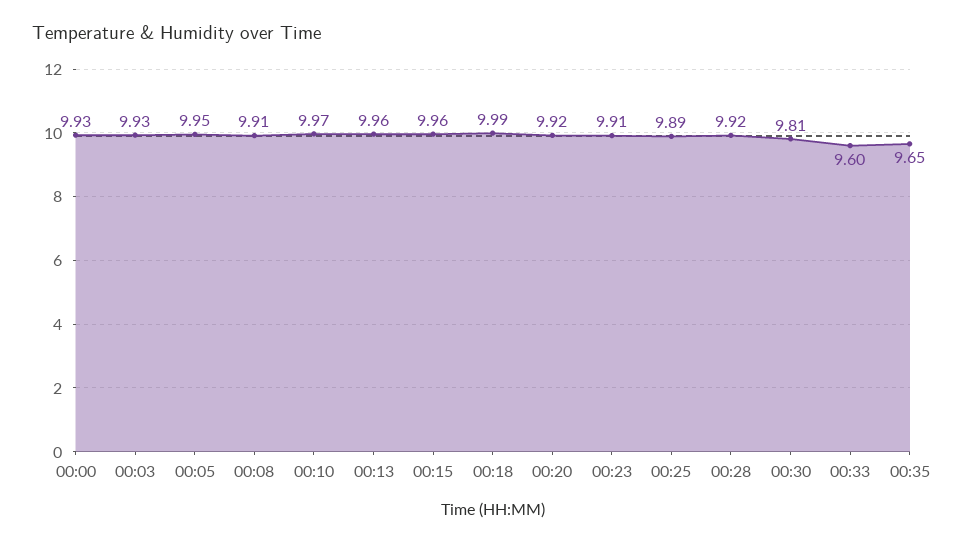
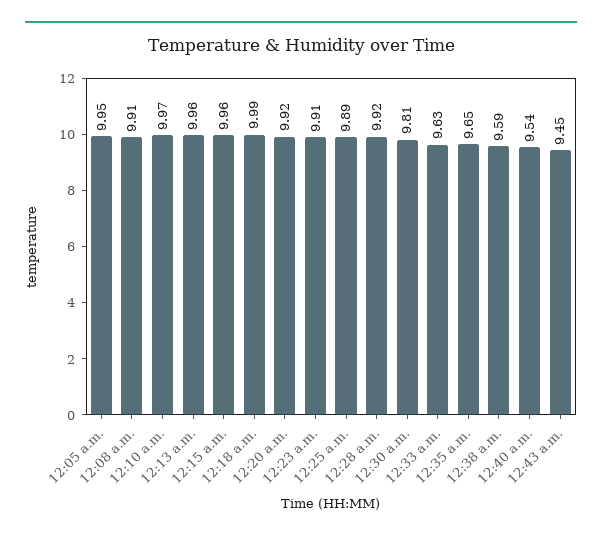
00:00: 9.93 -> none
00:03: 9.93 -> none
00:33: 9.6 -> 9.63
12:38 a.m.: none -> 9.59
12:40 a.m.: none -> 9.54
12:43 a.m.: none -> 9.45

